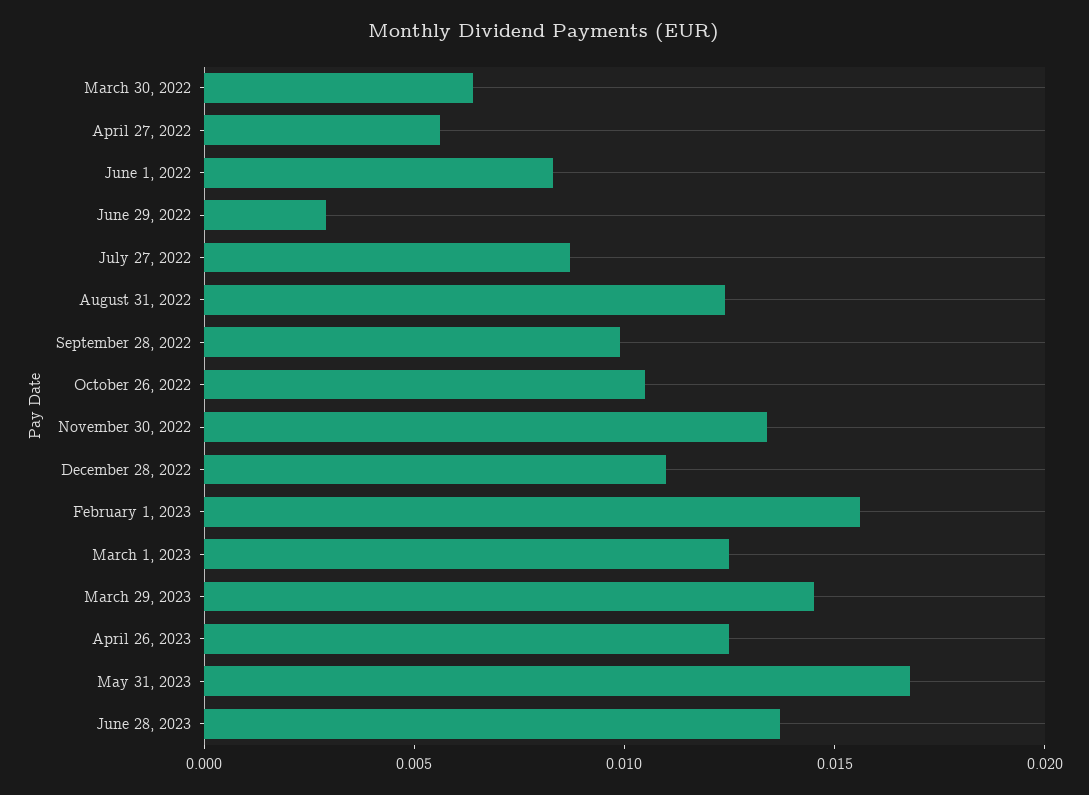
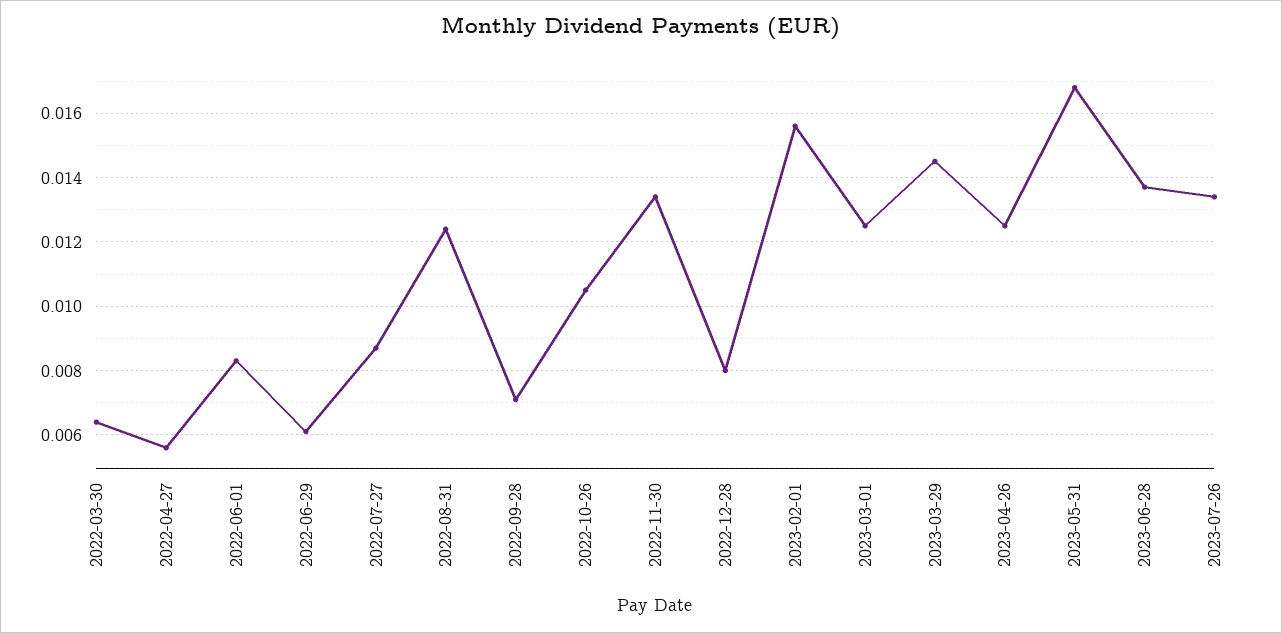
June 29, 2022: 0.003 -> 0.006
September 28, 2022: 0.01 -> 0.007
December 28, 2022: 0.011 -> 0.008
2023-07-26: none -> 0.0135

